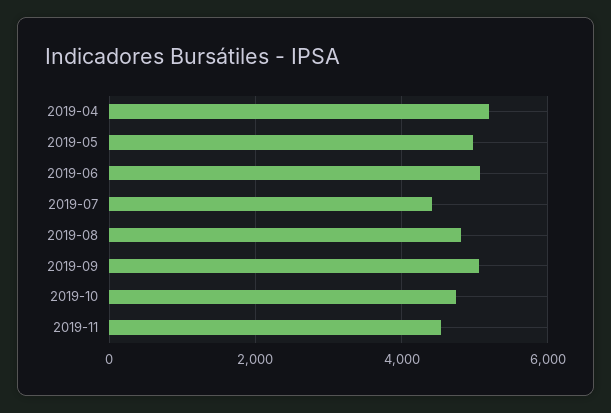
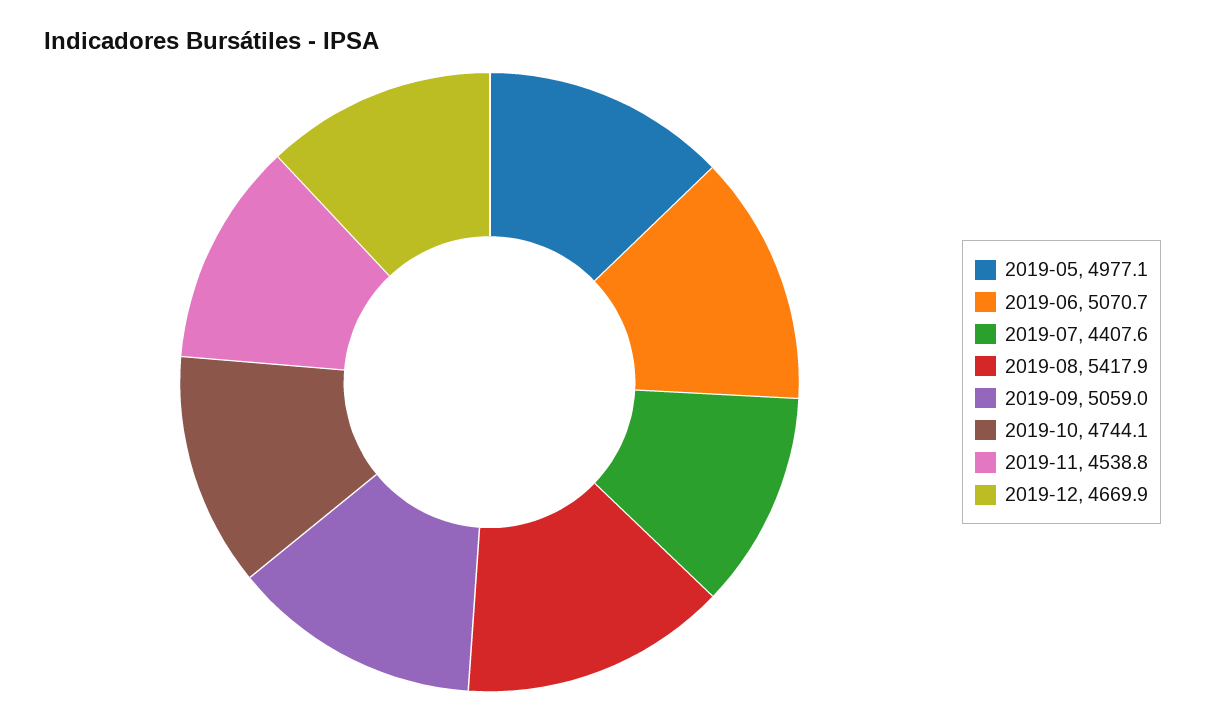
2019-04: 5200 -> none
2019-08: 4800 -> 5417.9
2019-12: none -> 4669.9

